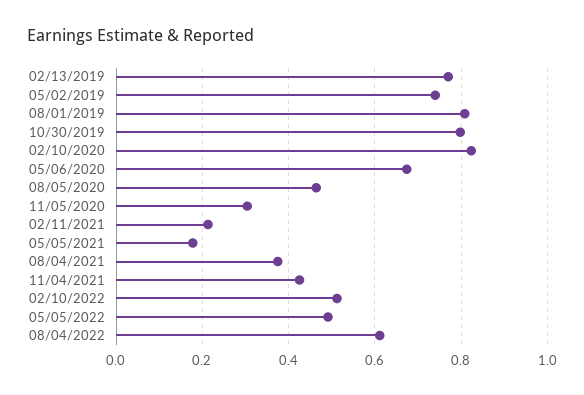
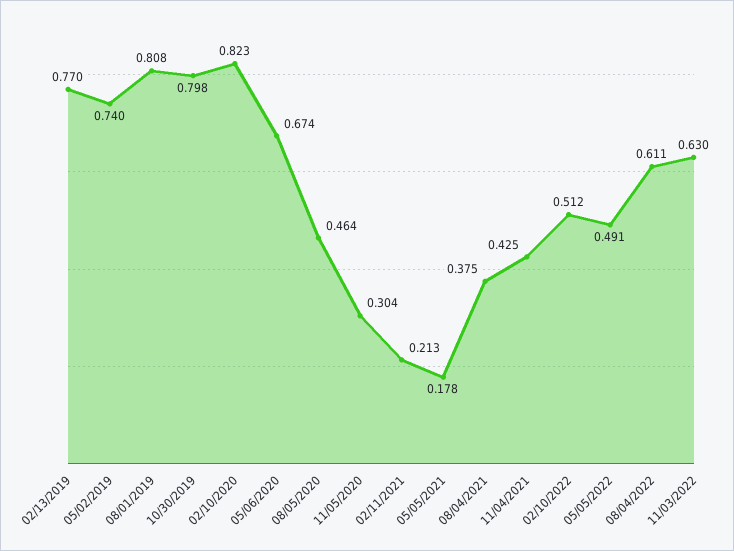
11/03/2022: none -> 0.63

